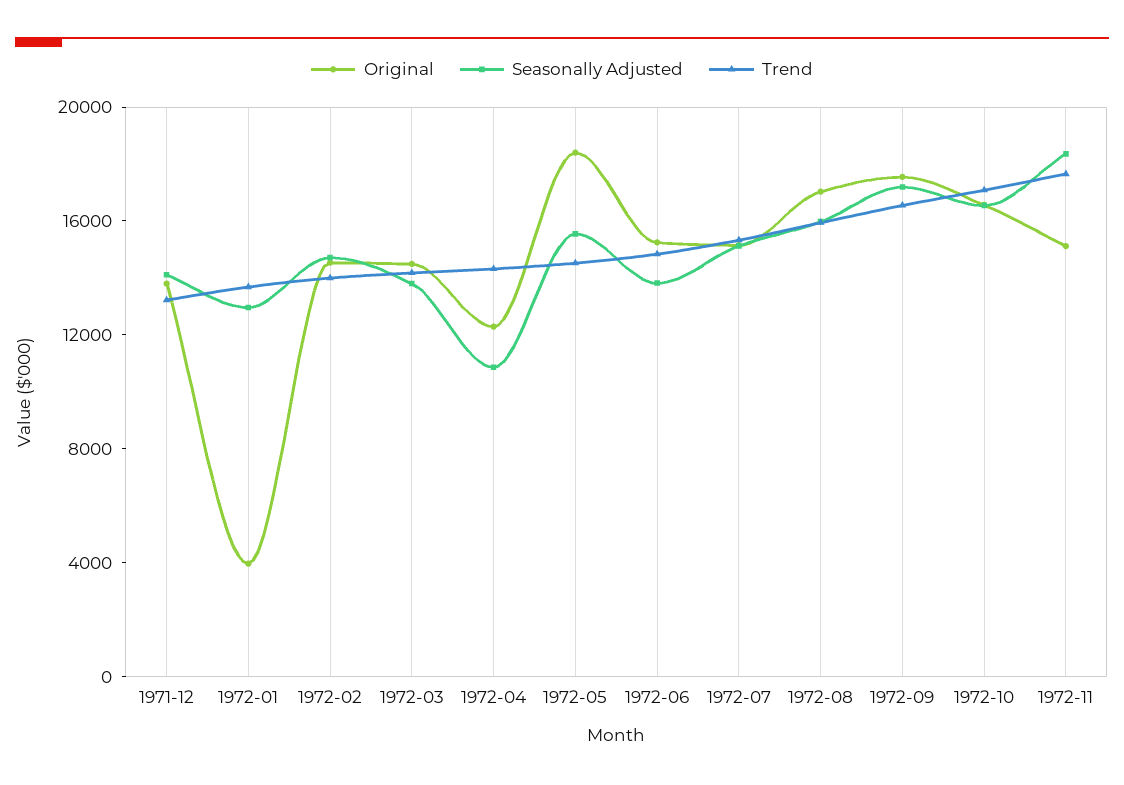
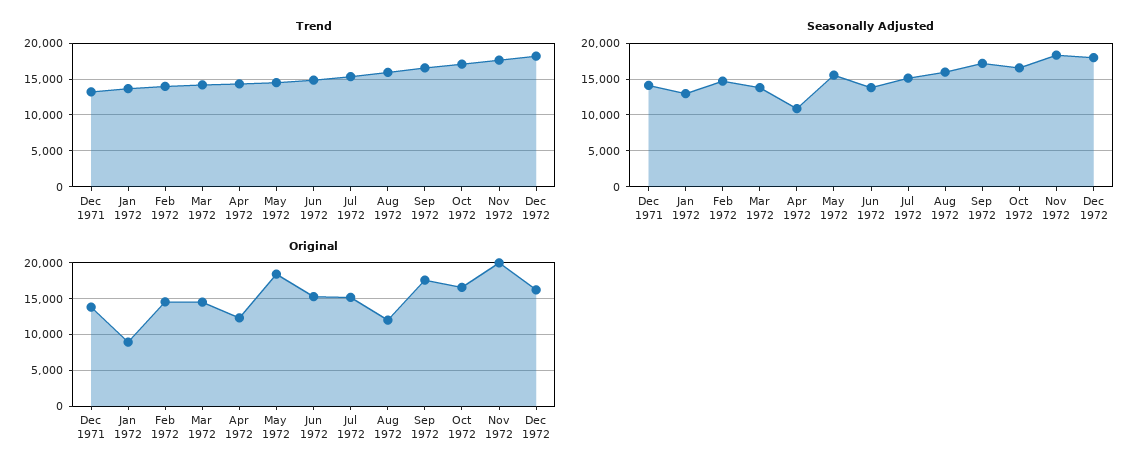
Original, 1972-01: 4000 -> 9000
Original, 1972-08: 17000 -> 12000
Original, 1972-11: 15000 -> 20000
Trend, Dec 1972: none -> 18000
Seasonally Adjusted, Dec 1972: none -> 18000
Original, Dec 1972: none -> 16000

